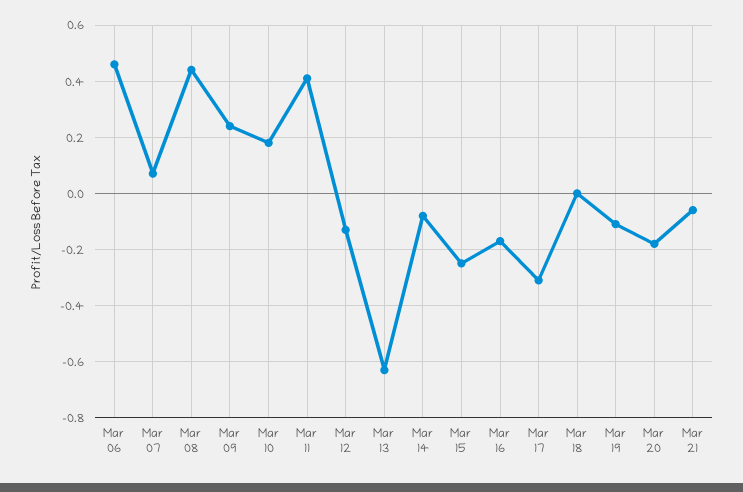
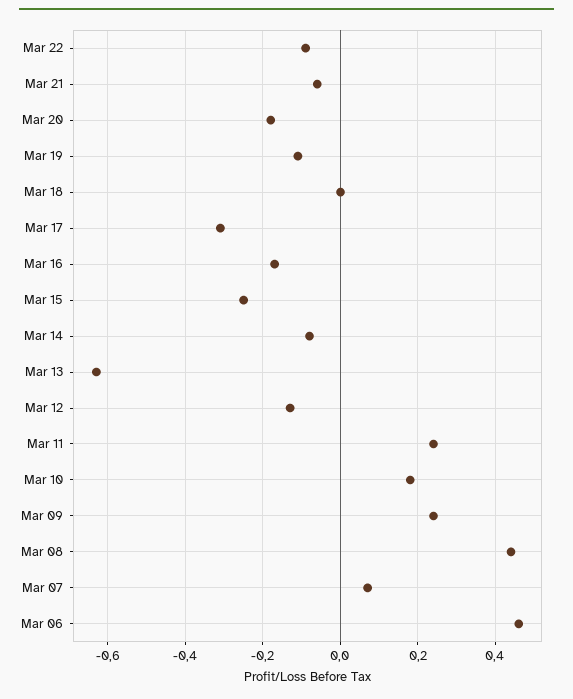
Mar 11: 0.4 -> 0.25
Mar 22: none -> -0.1

